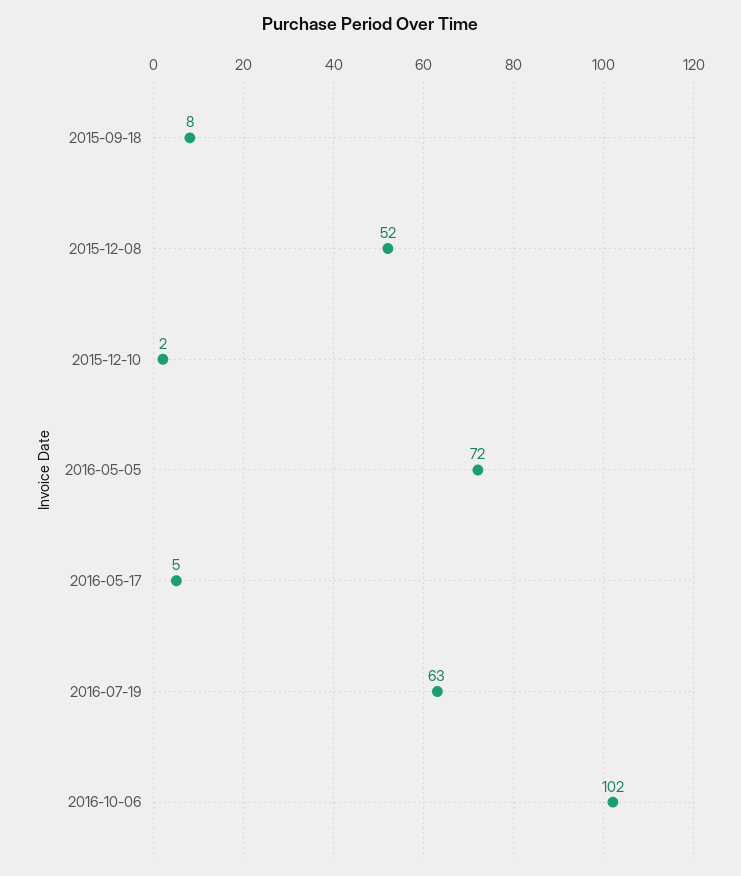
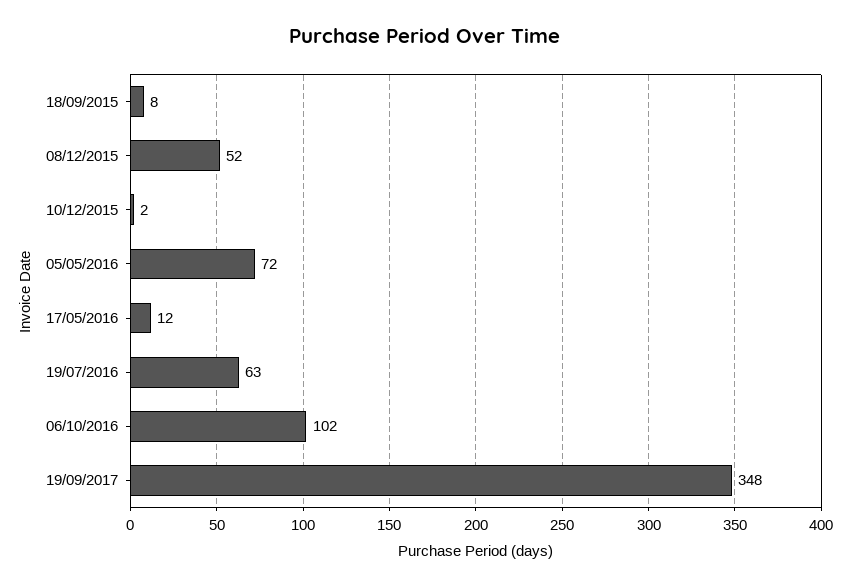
2016-05-17: 5 -> 12
19/09/2017: none -> 348

